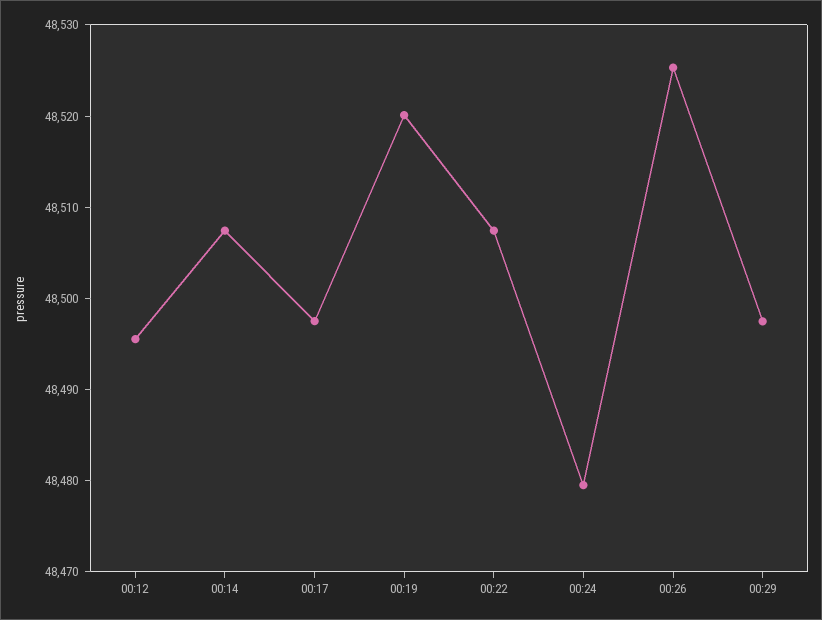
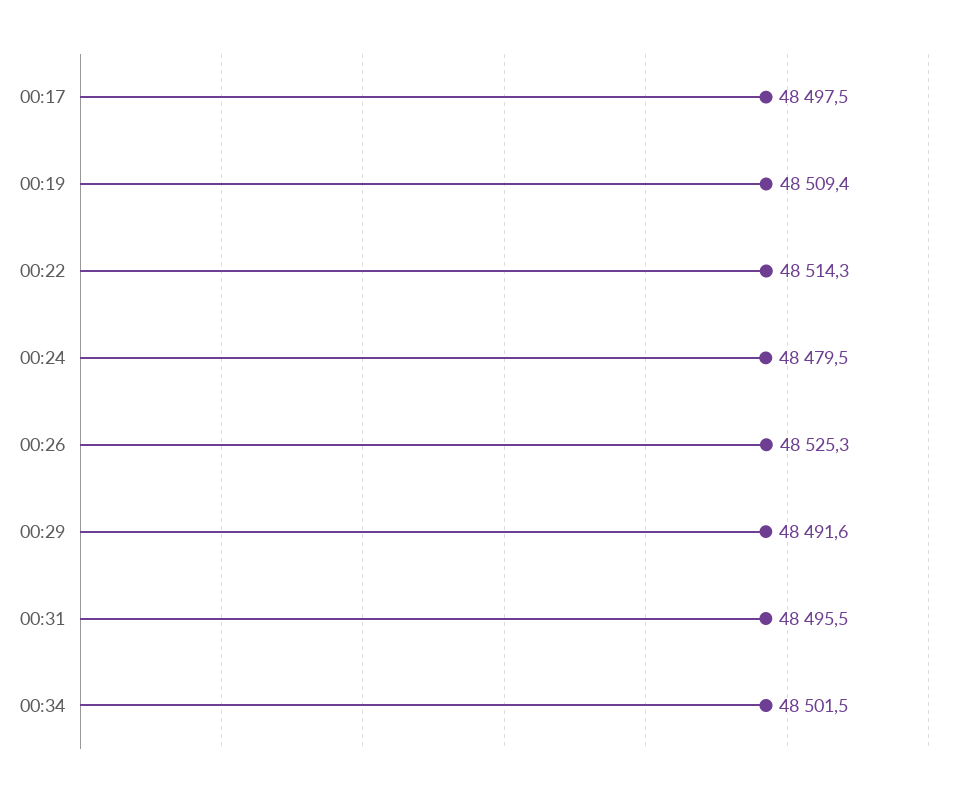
00:12: 48496 -> none
00:14: 48508 -> none
00:19: 48520 -> 48509.4
00:22: 48508 -> 48514.3
00:29: 48498 -> 48491.6
00:31: none -> 48495.5
00:34: none -> 48501.5

